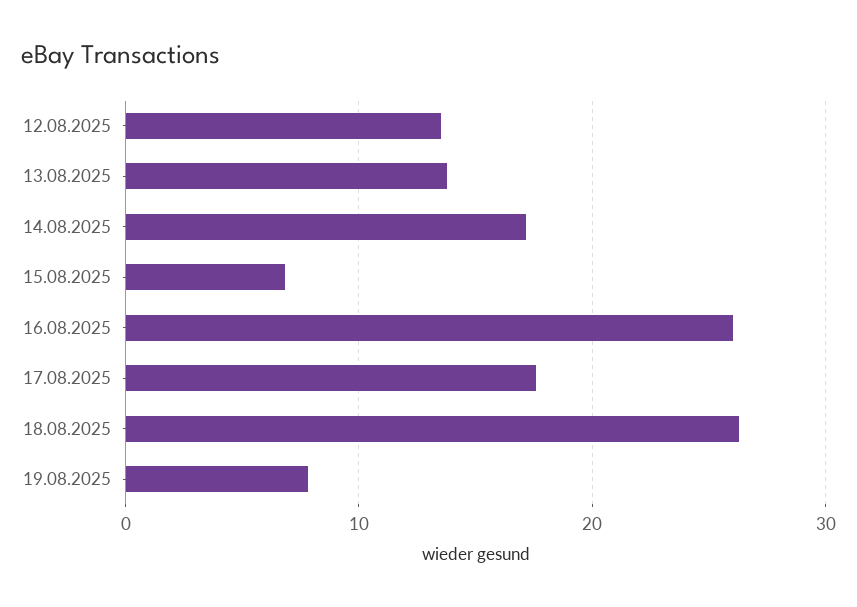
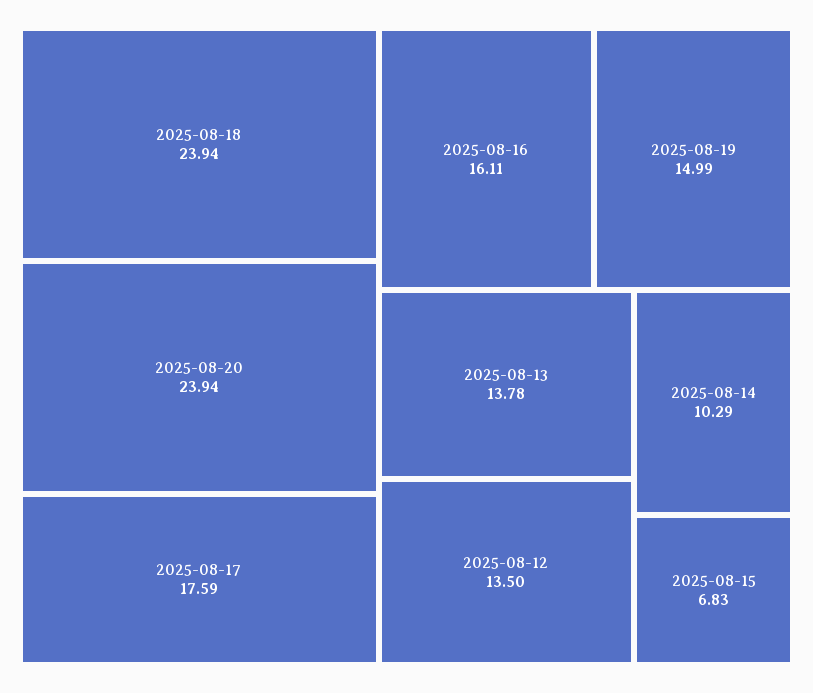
14.08.2025: 17 -> 10.29
16.08.2025: 26 -> 16.11
18.08.2025: 26 -> 23.94
19.08.2025: 8 -> 14.99
2025-08-20: none -> 23.94

